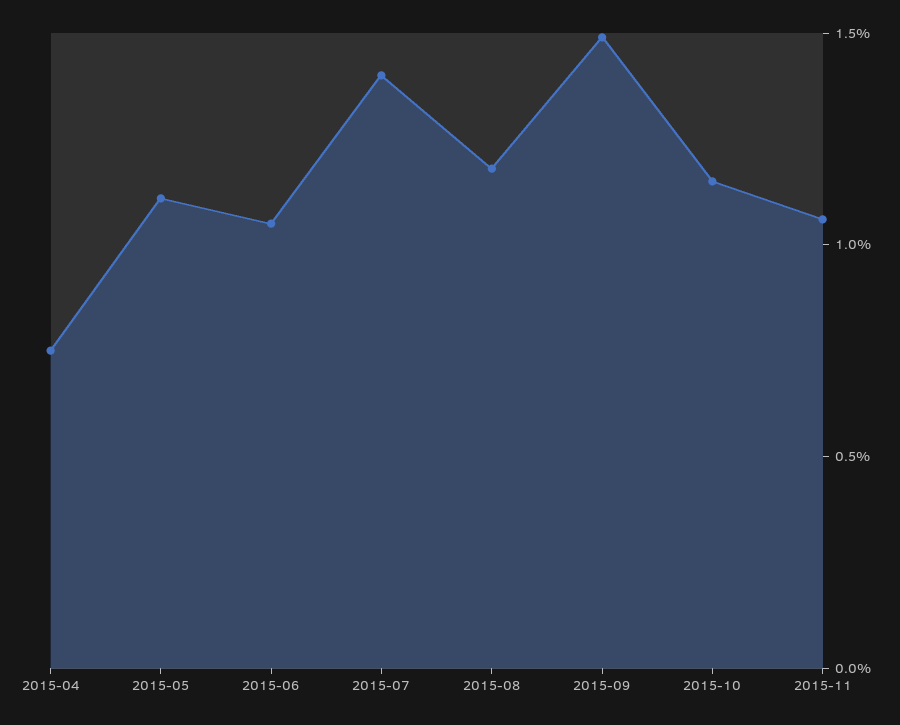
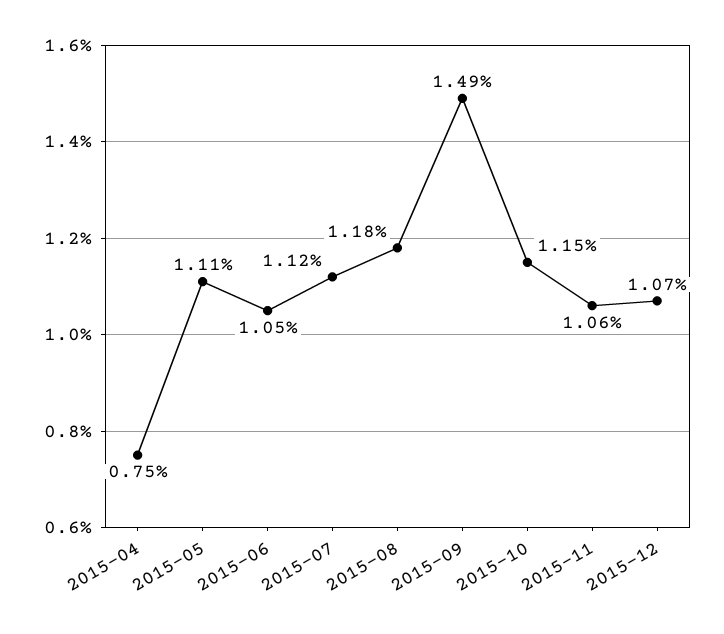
2015-07: 1.4 -> 1.12
2015-12: none -> 1.07

